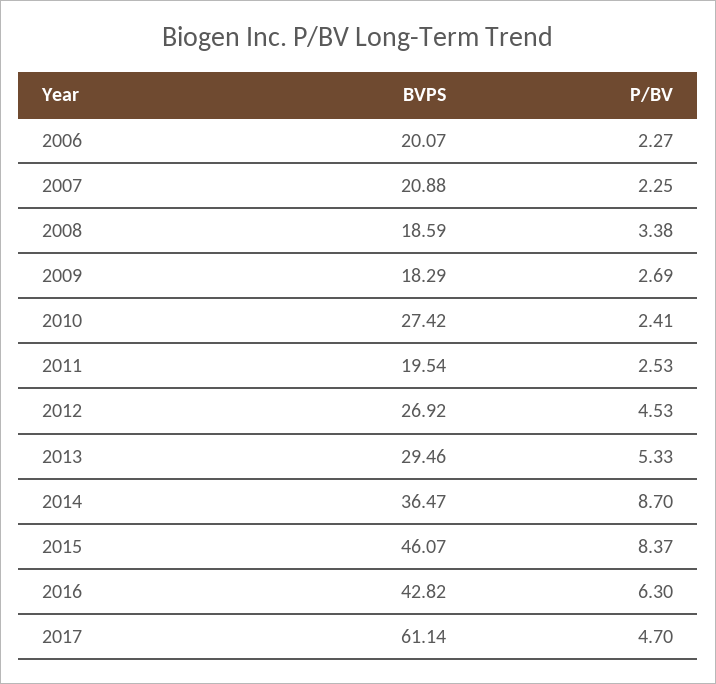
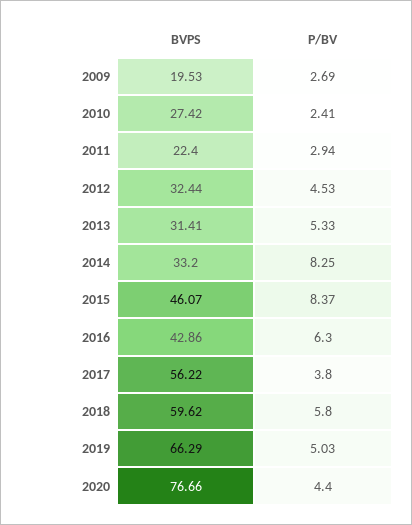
BVPS, 2006: 20.07 -> none
P/BV, 2006: 2.27 -> none
BVPS, 2007: 20.88 -> none
P/BV, 2007: 2.25 -> none
BVPS, 2008: 18.59 -> none
P/BV, 2008: 3.38 -> none
BVPS, 2009: 18.29 -> 19.53
BVPS, 2011: 19.54 -> 22.4
P/BV, 2011: 2.53 -> 2.94
BVPS, 2012: 26.92 -> 32.44
BVPS, 2013: 29.46 -> 31.41
BVPS, 2014: 36.47 -> 33.2
P/BV, 2014: 8.7 -> 8.25
BVPS, 2016: 42.82 -> 42.86
BVPS, 2017: 61.14 -> 56.22
P/BV, 2017: 4.7 -> 3.8
BVPS, 2018: none -> 59.62
P/BV, 2018: none -> 5.8
BVPS, 2019: none -> 66.29
P/BV, 2019: none -> 5.03
BVPS, 2020: none -> 76.66
P/BV, 2020: none -> 4.4

